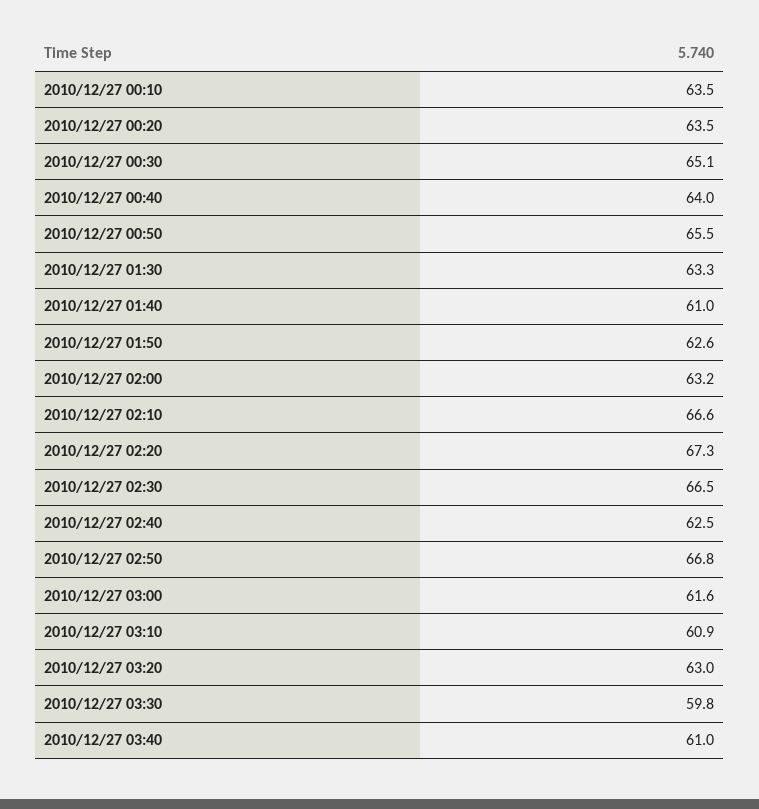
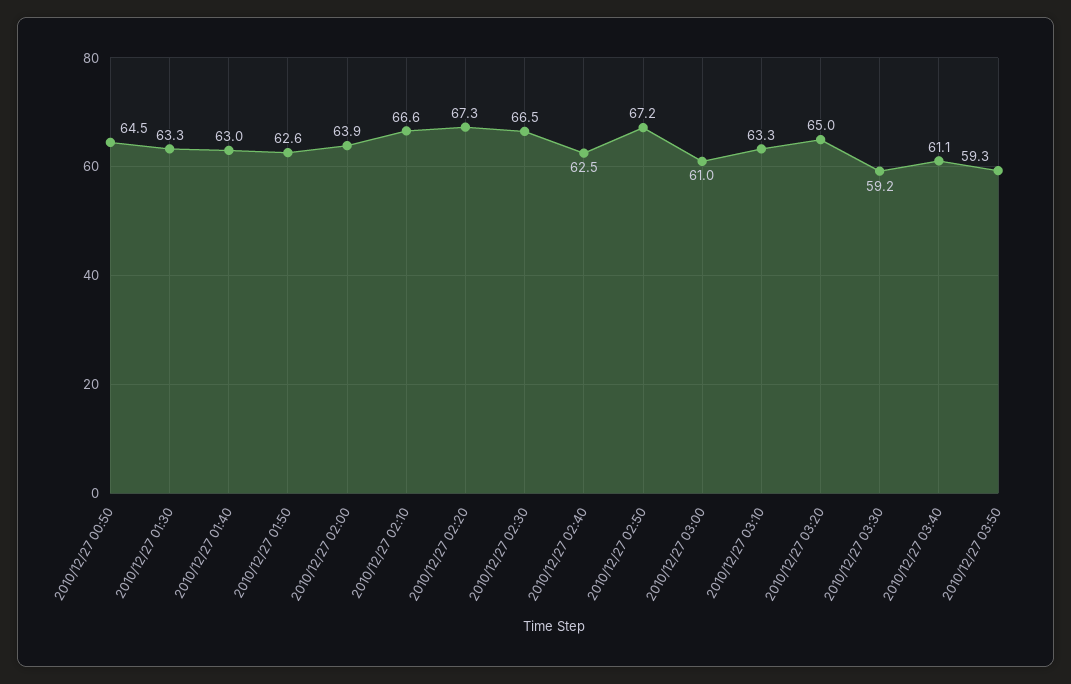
2010/12/27 00:10: 63.5 -> none
2010/12/27 00:20: 63.5 -> none
2010/12/27 00:30: 65.1 -> none
2010/12/27 00:40: 64 -> none
2010/12/27 00:50: 65.5 -> 64.5
2010/12/27 01:40: 61 -> 63
2010/12/27 02:00: 63.2 -> 63.9
2010/12/27 02:50: 66.8 -> 67.2
2010/12/27 03:00: 61.6 -> 61
2010/12/27 03:10: 60.9 -> 63.3
2010/12/27 03:20: 63 -> 65
2010/12/27 03:30: 59.8 -> 59.2
2010/12/27 03:40: 61 -> 61.1
2010/12/27 03:50: none -> 59.3

